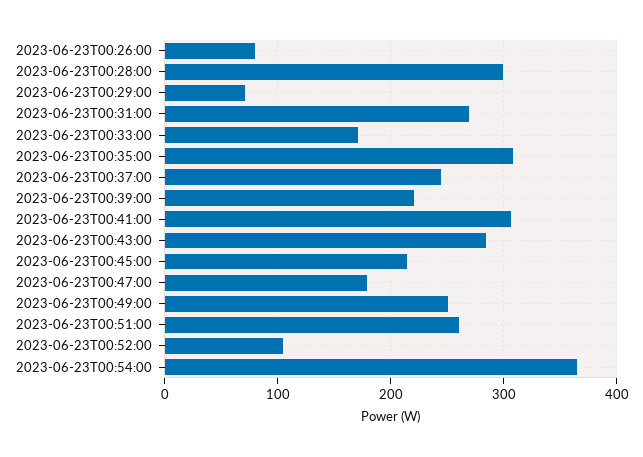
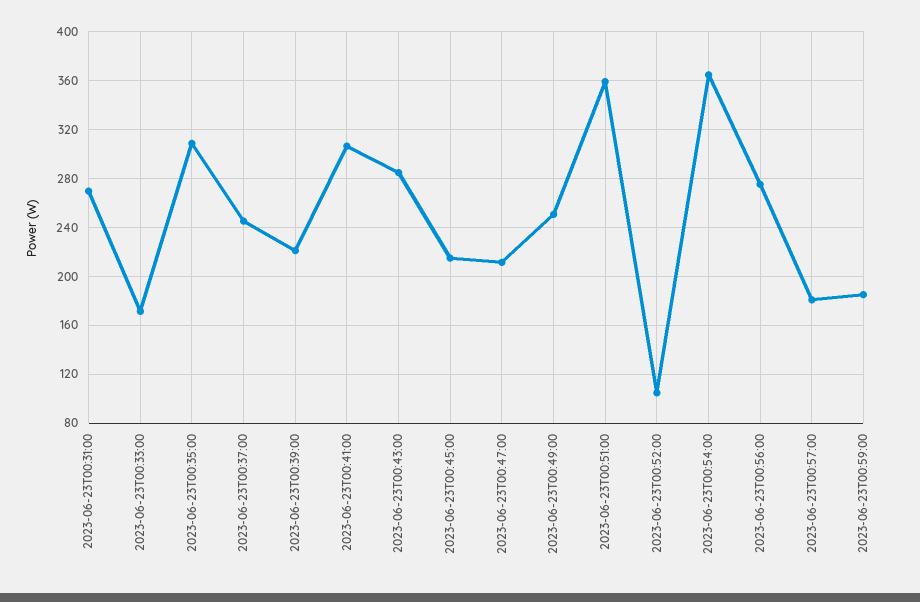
2023-06-23T00:26:00: 80 -> none
2023-06-23T00:28:00: 300 -> none
2023-06-23T00:29:00: 70 -> none
2023-06-23T00:47:00: 180 -> 210
2023-06-23T00:51:00: 260 -> 360
2023-06-23T00:56:00: none -> 275
2023-06-23T00:57:00: none -> 180
2023-06-23T00:59:00: none -> 185

